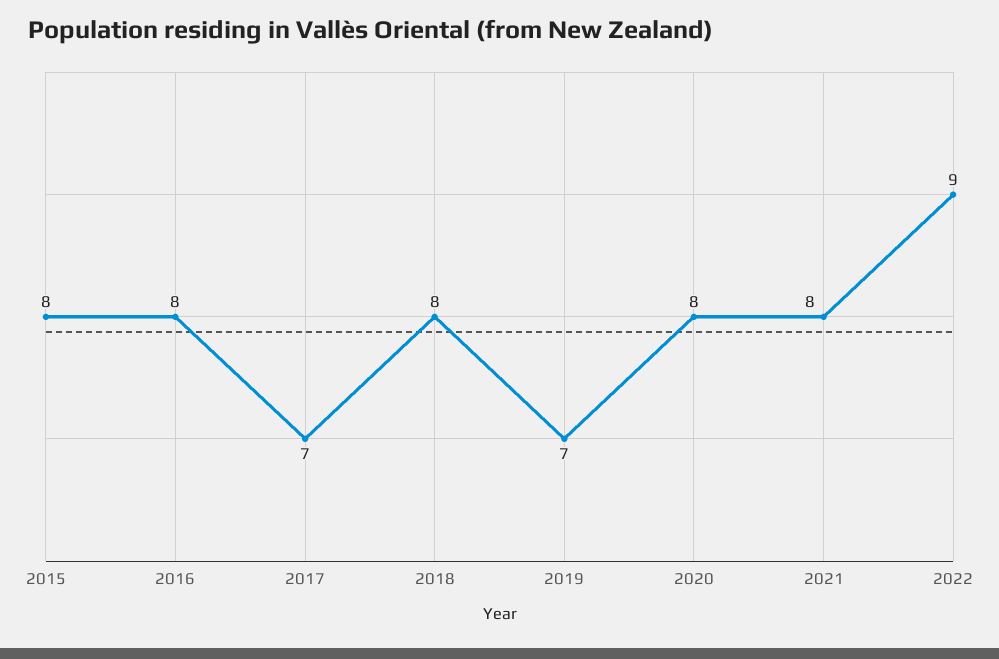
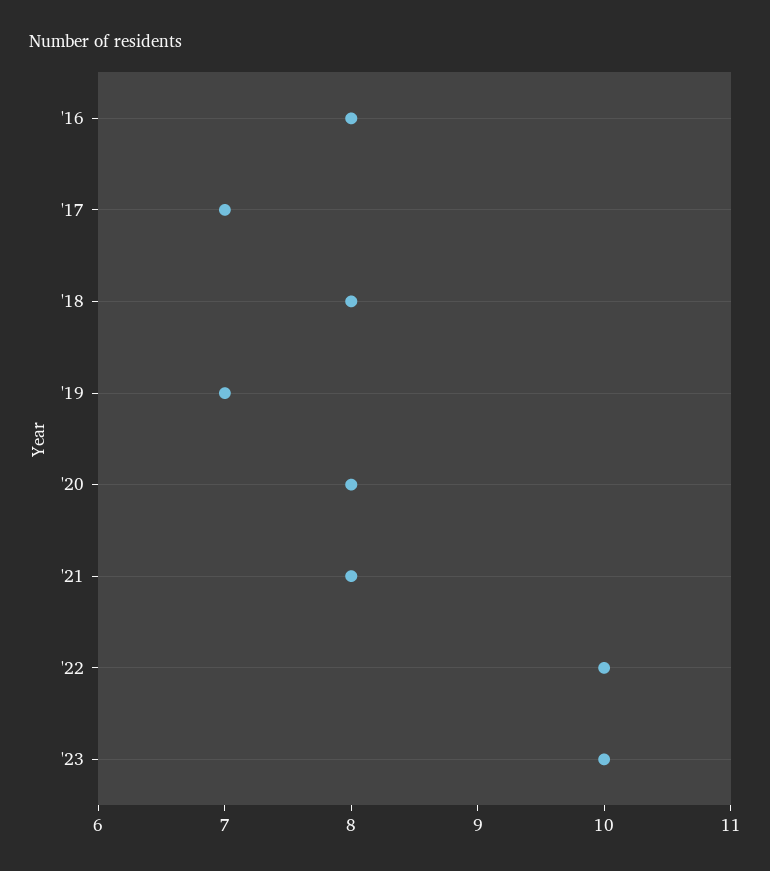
2015: 8 -> none
2022: 9 -> 10
'23: none -> 10

